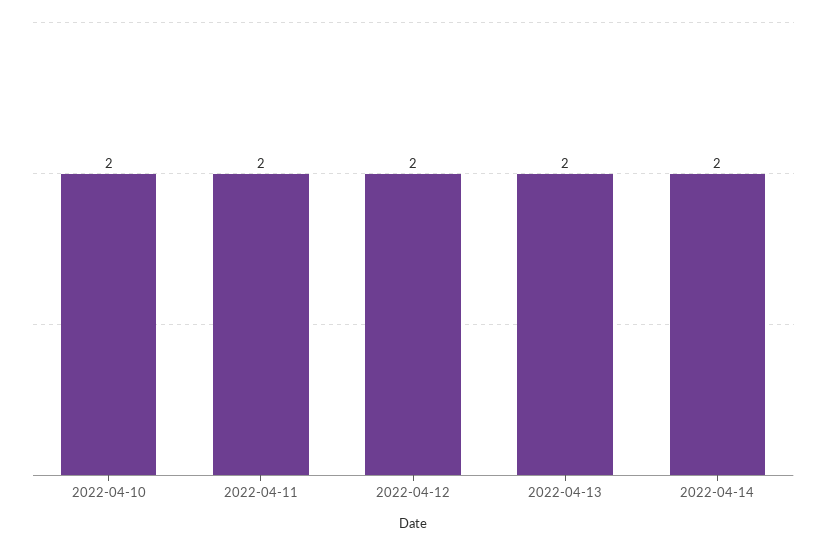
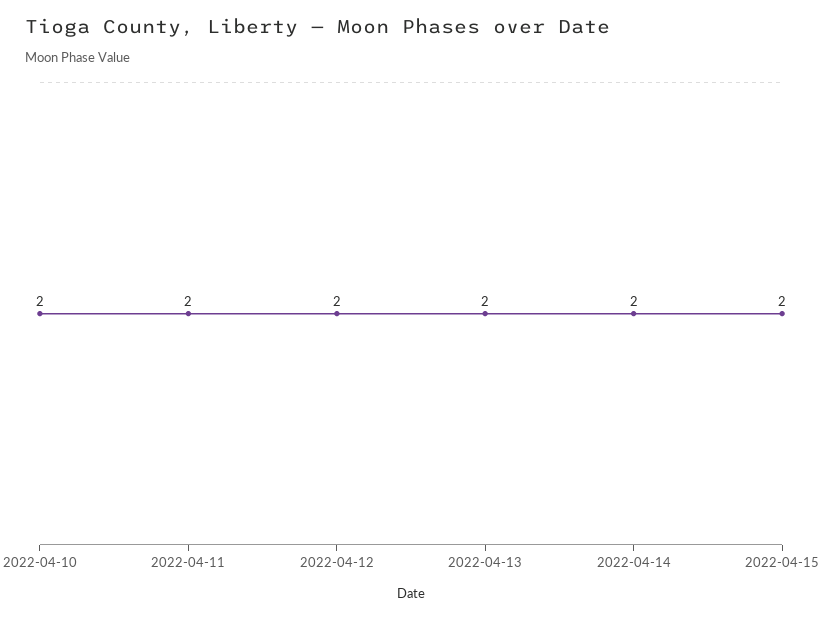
2022-04-15: none -> 2

